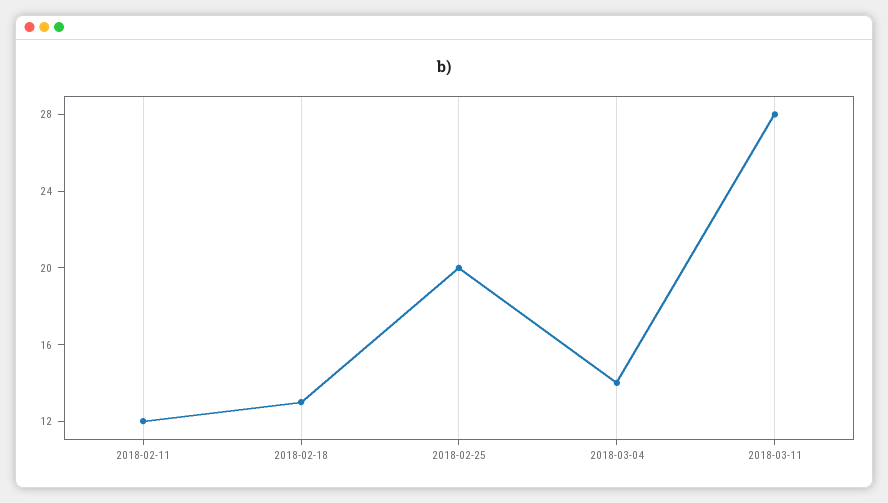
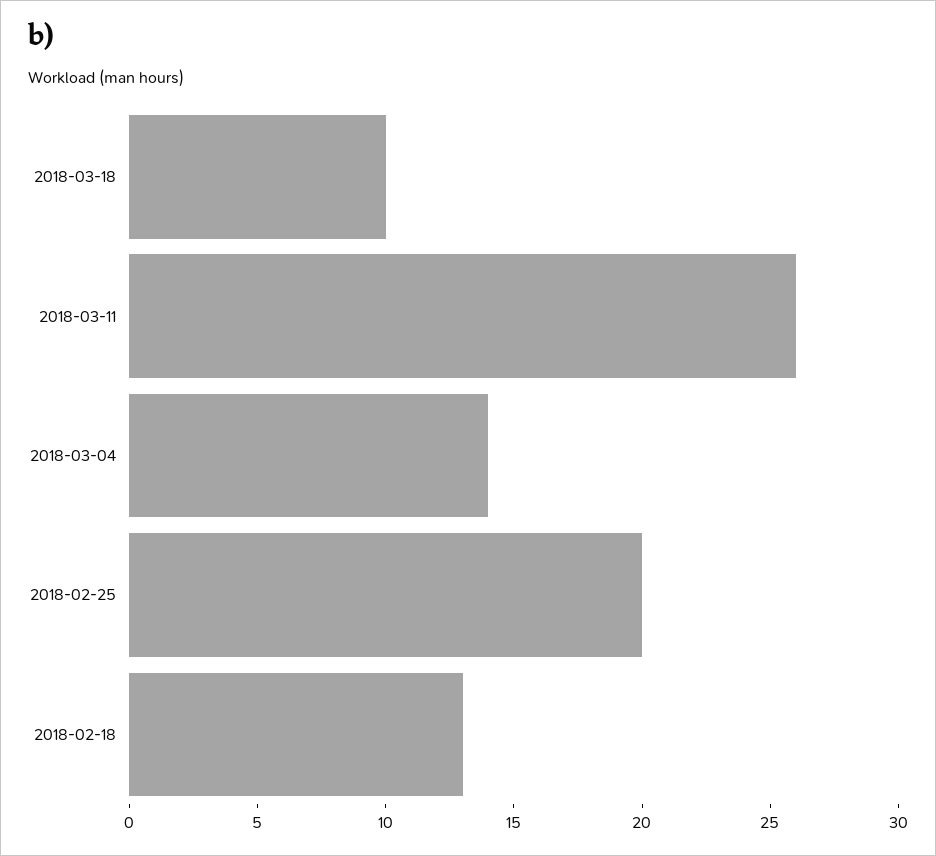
2018-02-11: 12 -> none
2018-03-11: 28 -> 26
2018-03-18: none -> 10

